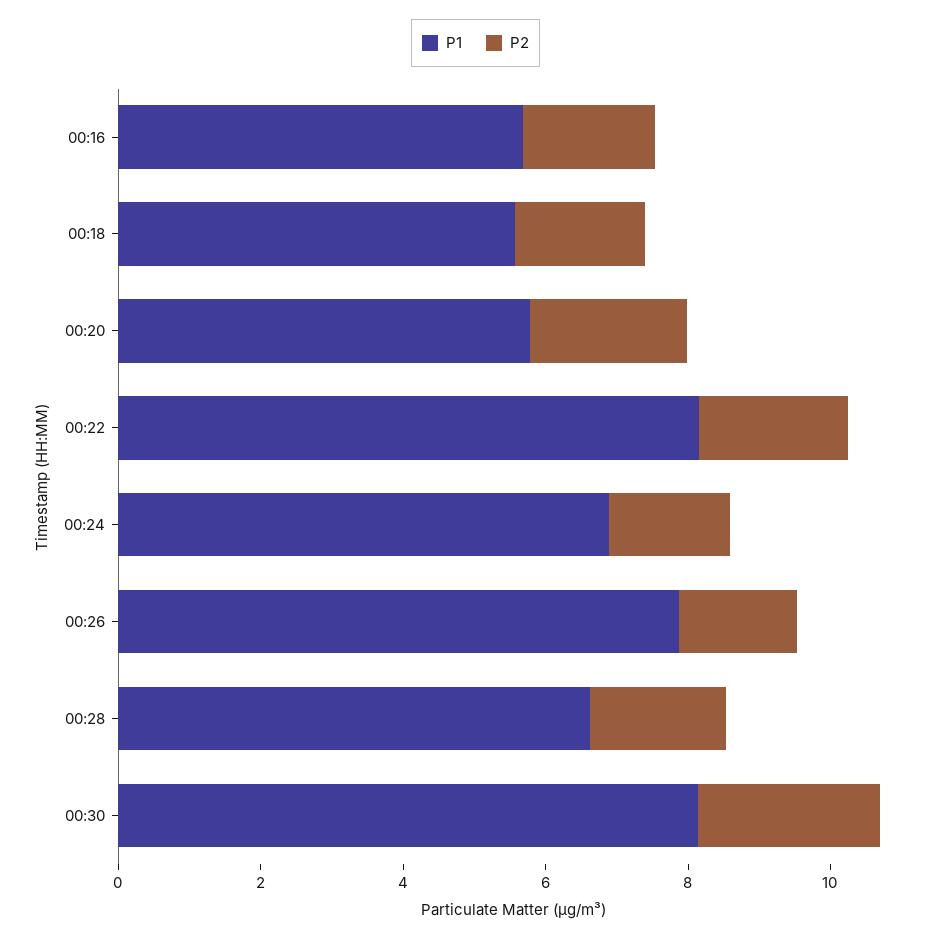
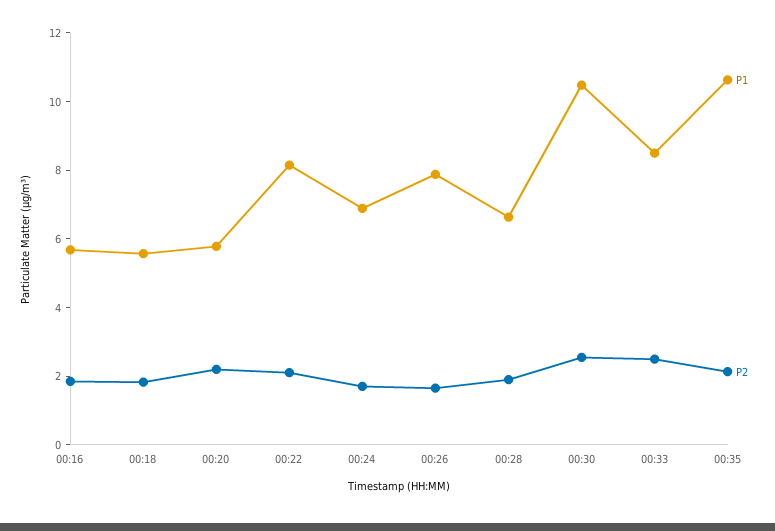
P1, 00:30: 8 -> 10.5
P1, 00:33: none -> 8.5
P2, 00:33: none -> 2.5
P1, 00:35: none -> 10.5
P2, 00:35: none -> 2

